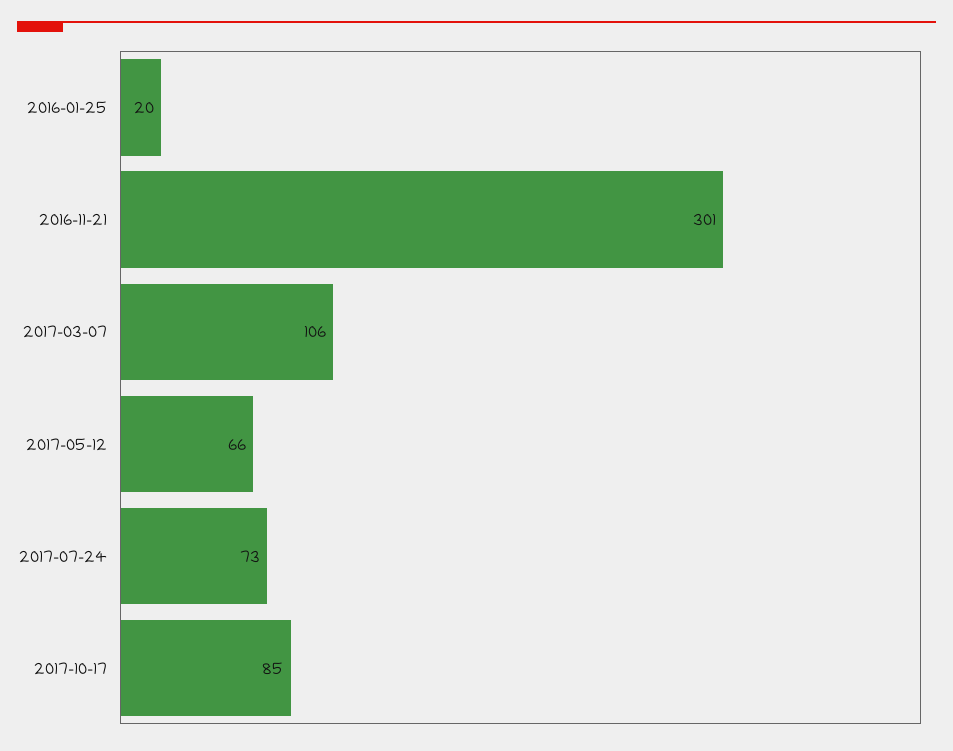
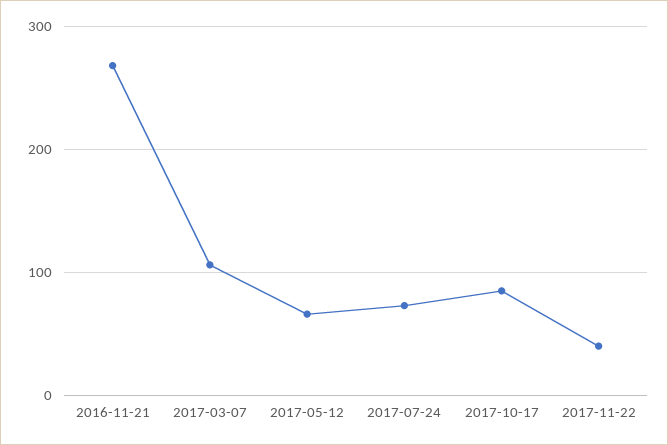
2016-01-25: 20 -> none
2016-11-21: 301 -> 270
2017-11-22: none -> 40

